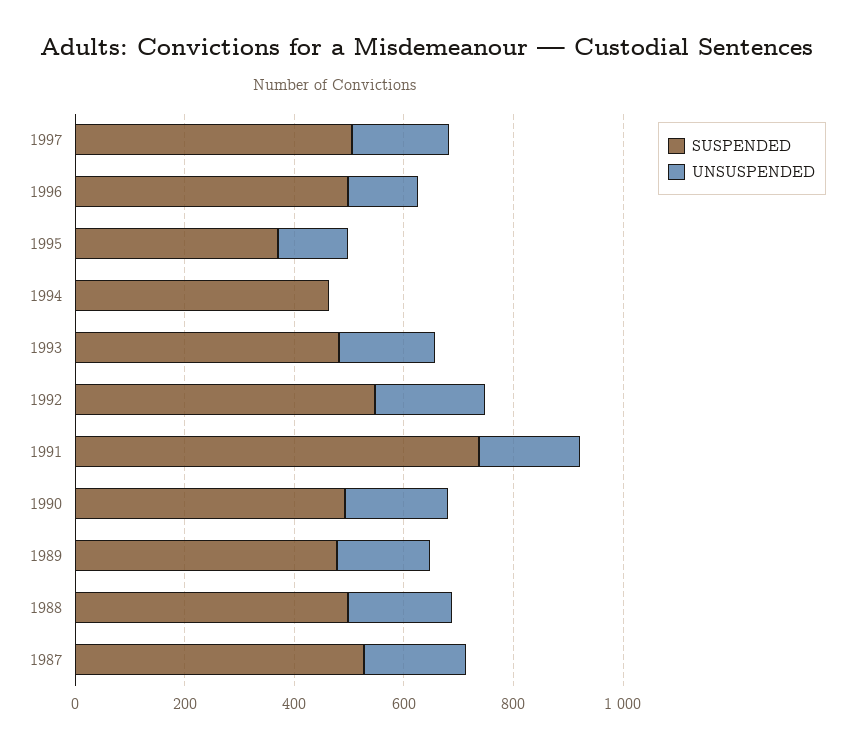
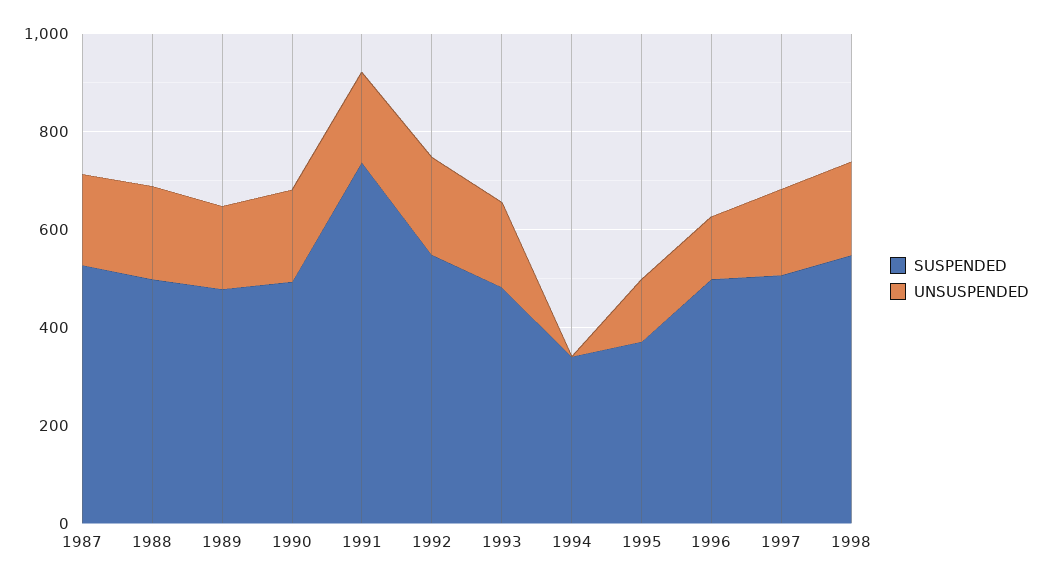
SUSPENDED, 1994: 450 -> 350
SUSPENDED, 1998: none -> 550
UNSUSPENDED, 1998: none -> 200

